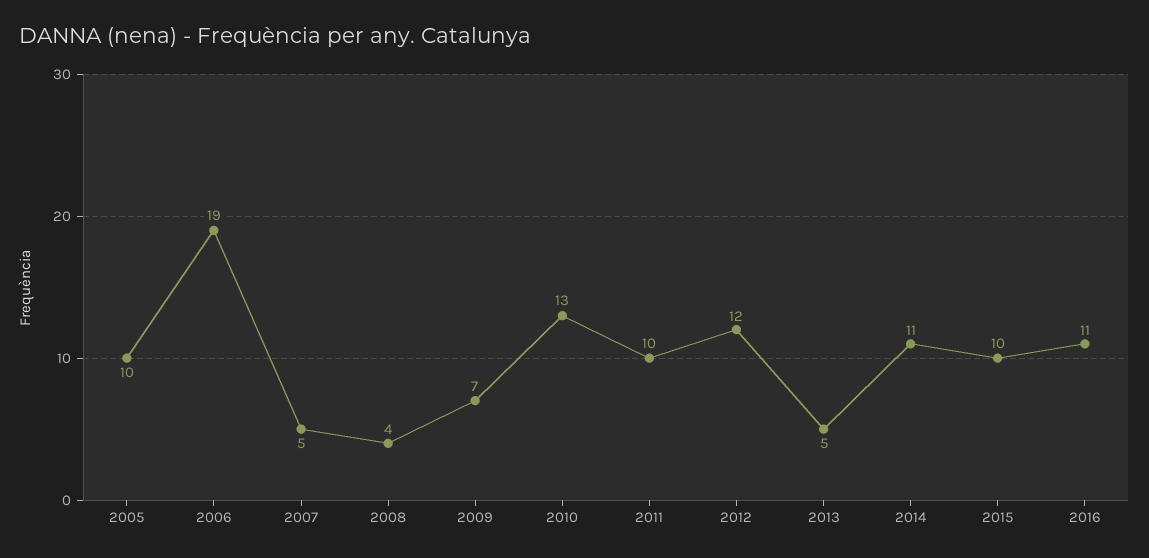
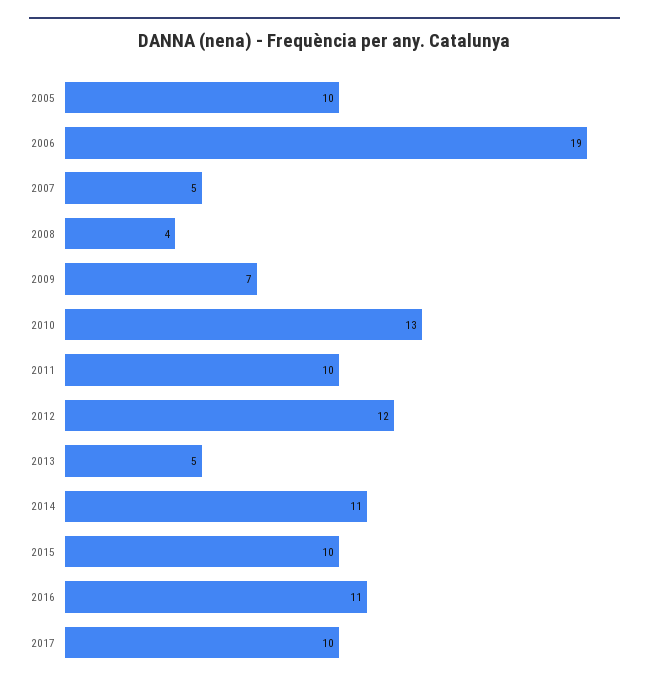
2017: none -> 10

